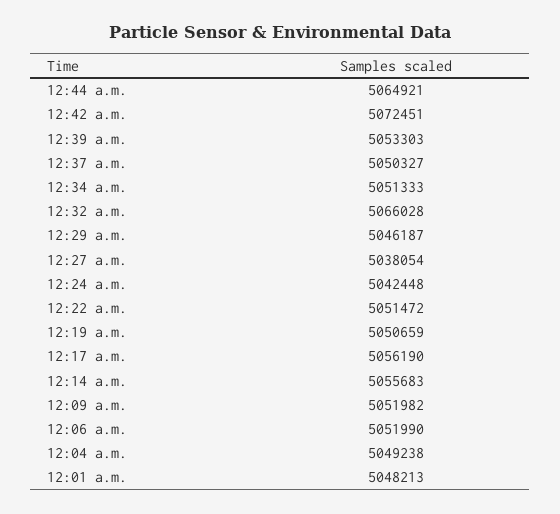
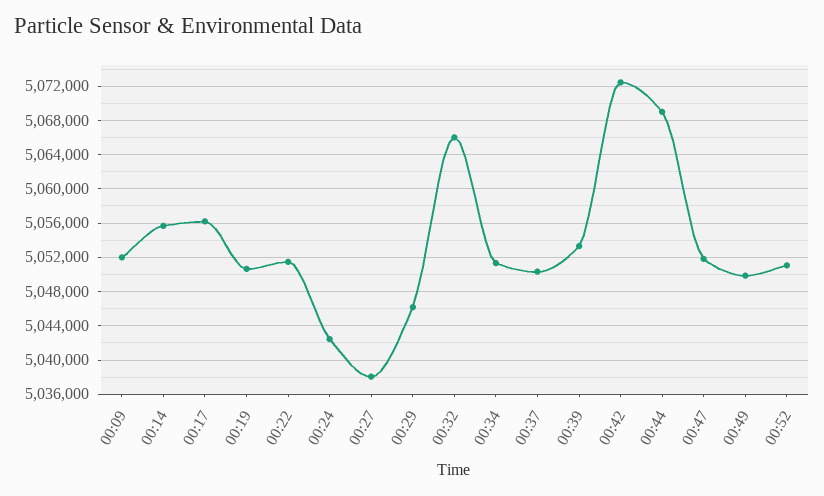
12:44 a.m.: 5064921 -> 5069000
12:06 a.m.: 5051990 -> none
12:04 a.m.: 5049238 -> none
12:01 a.m.: 5048213 -> none
00:47: none -> 5052000
00:49: none -> 5050000
00:52: none -> 5051000

